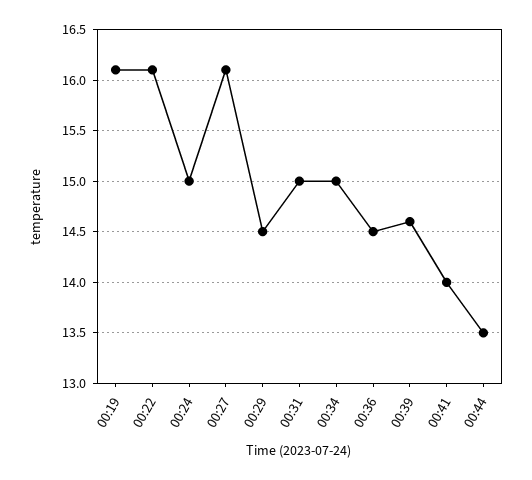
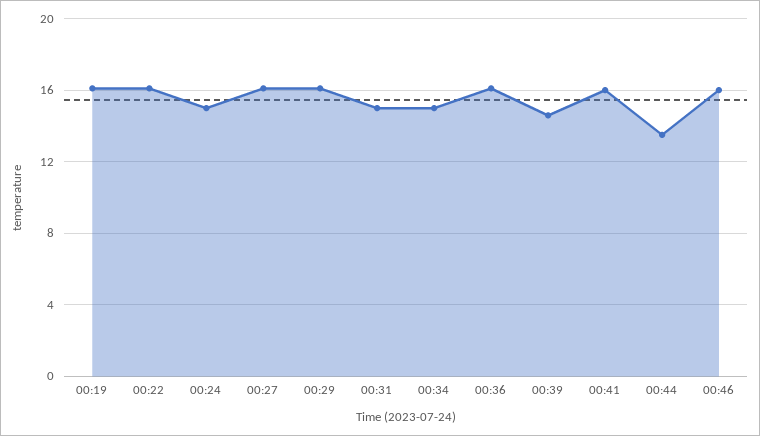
00:29: 14.5 -> 16
00:36: 14.5 -> 16
00:41: 14 -> 16
00:46: none -> 16

